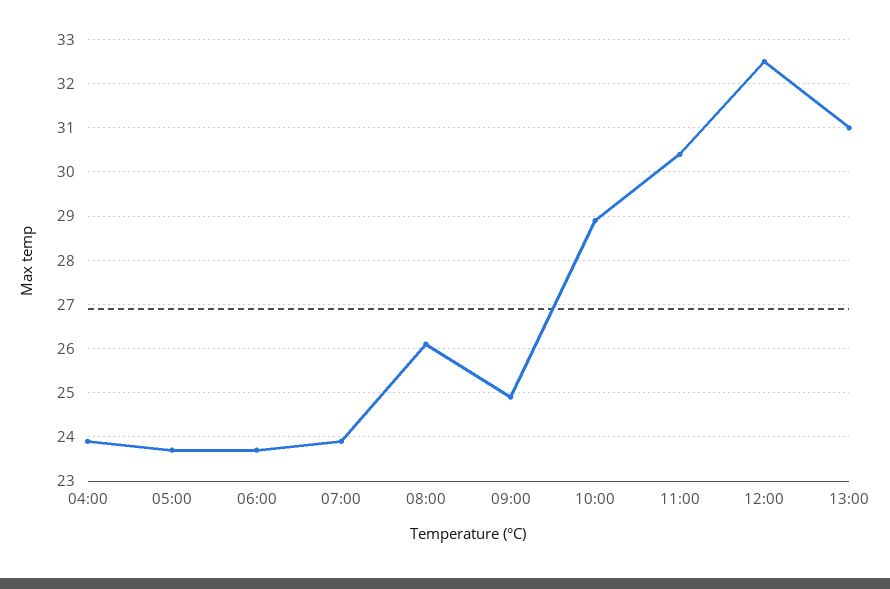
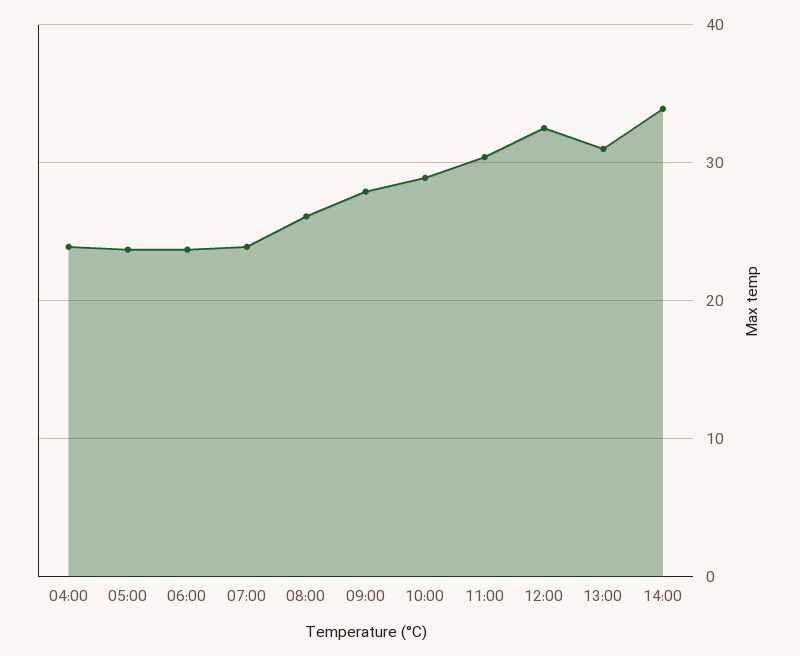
09:00: 25 -> 28
14:00: none -> 34

